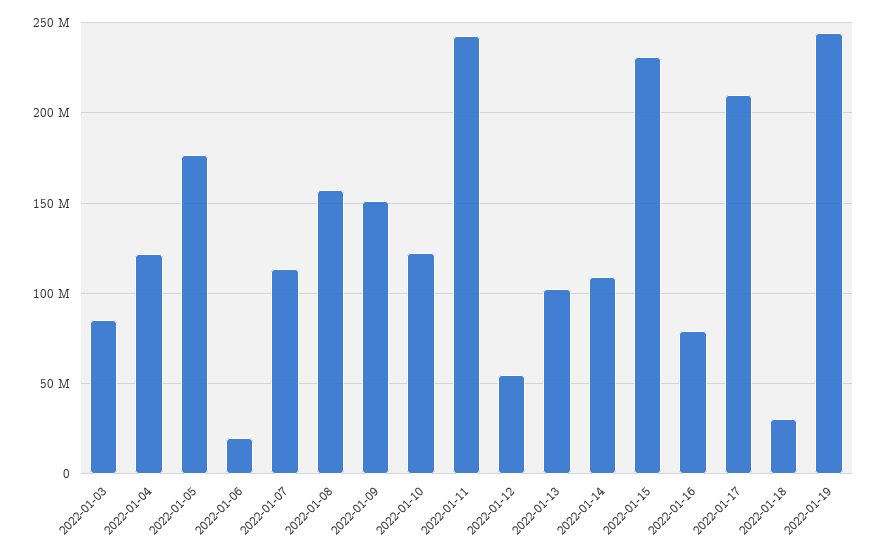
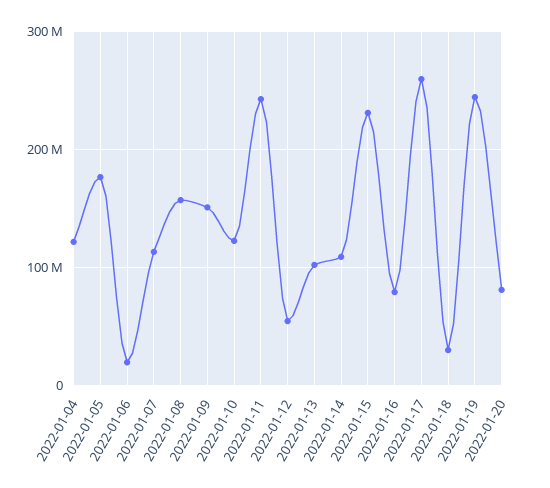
2022-01-03: 85000000 -> none
2022-01-17: 210000000 -> 260000000
2022-01-20: none -> 80000000

